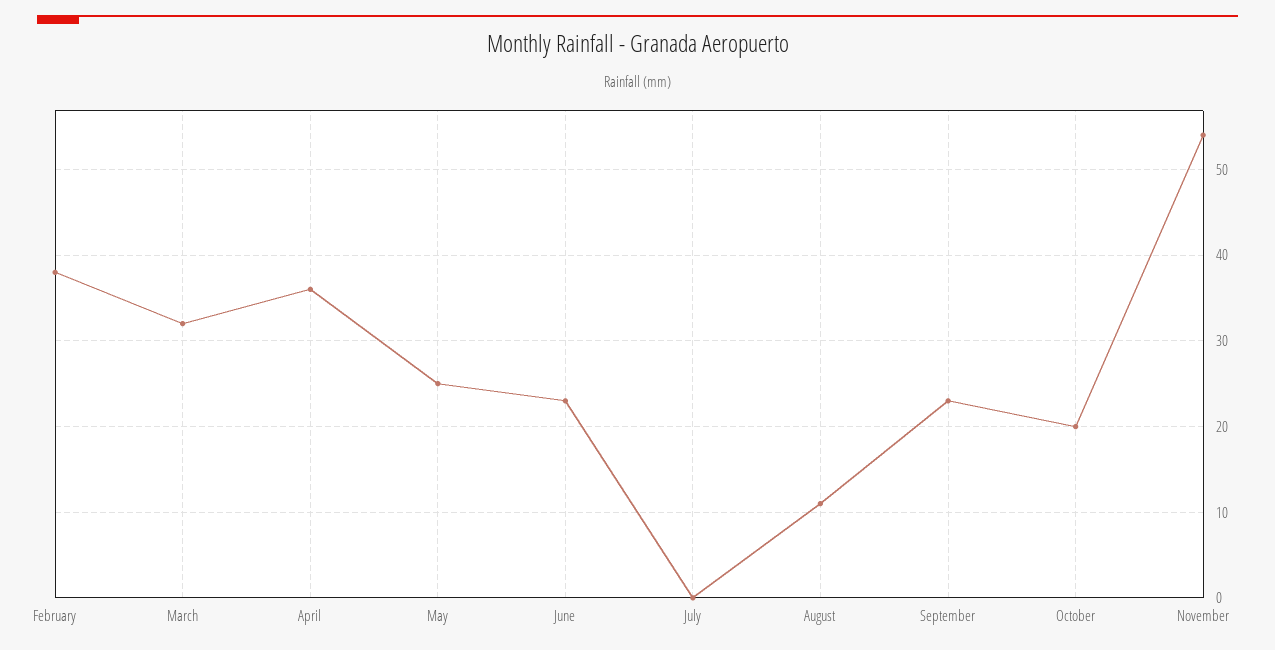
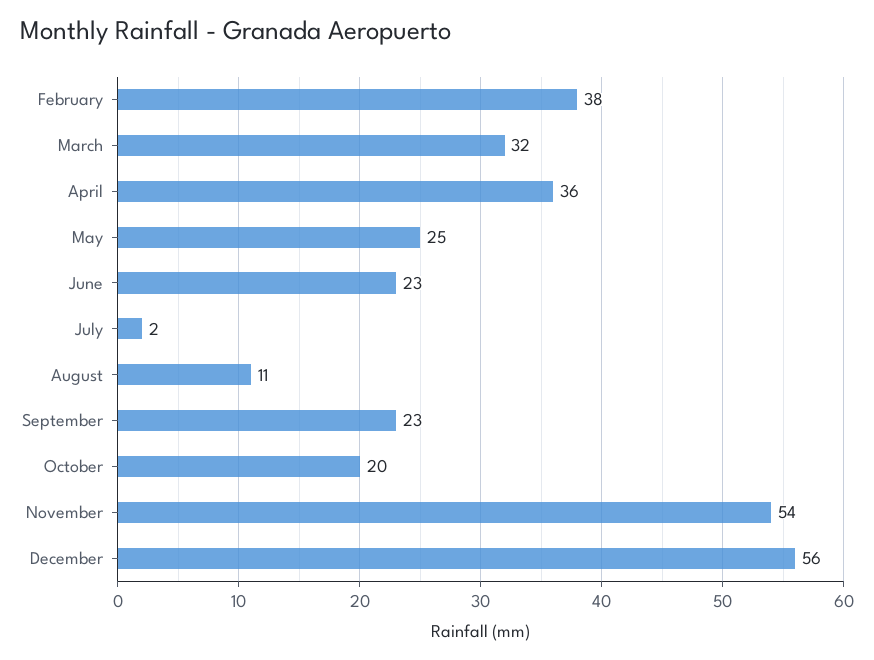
July: 0 -> 2
December: none -> 56

